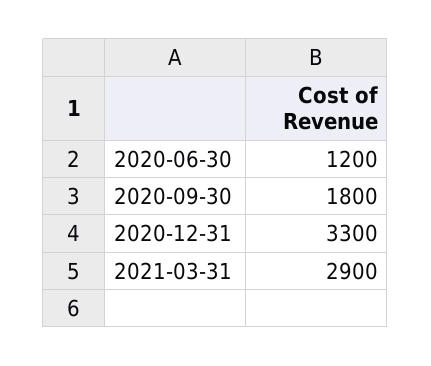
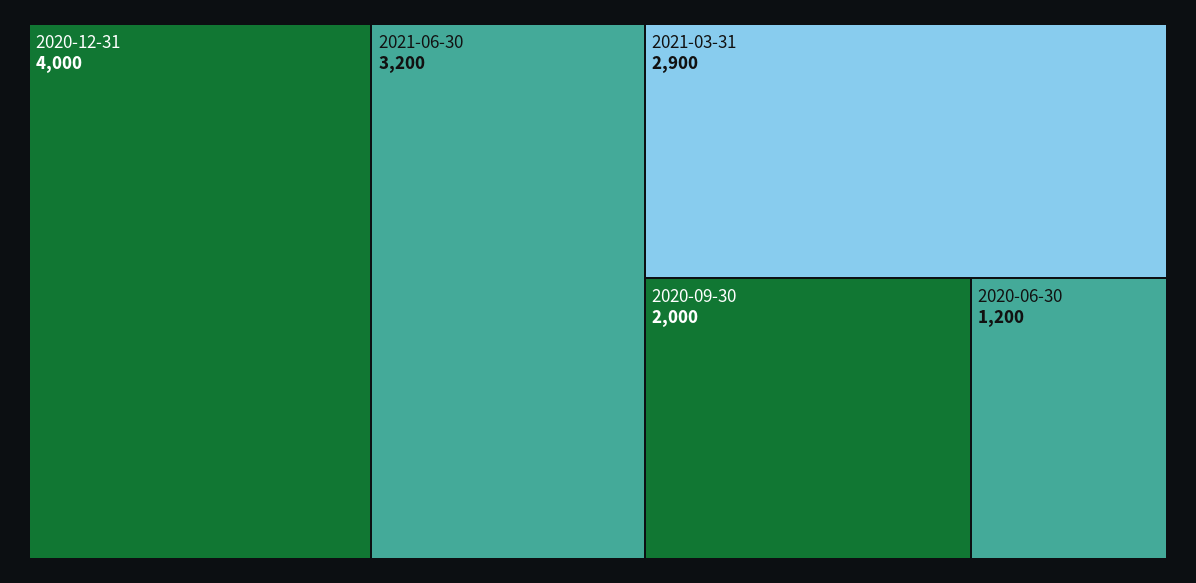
2020-09-30: 1800 -> 2000
2020-12-31: 3300 -> 4000
2021-06-30: none -> 3200

